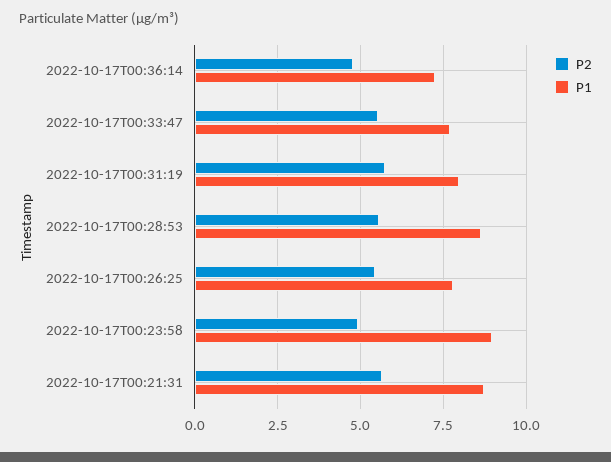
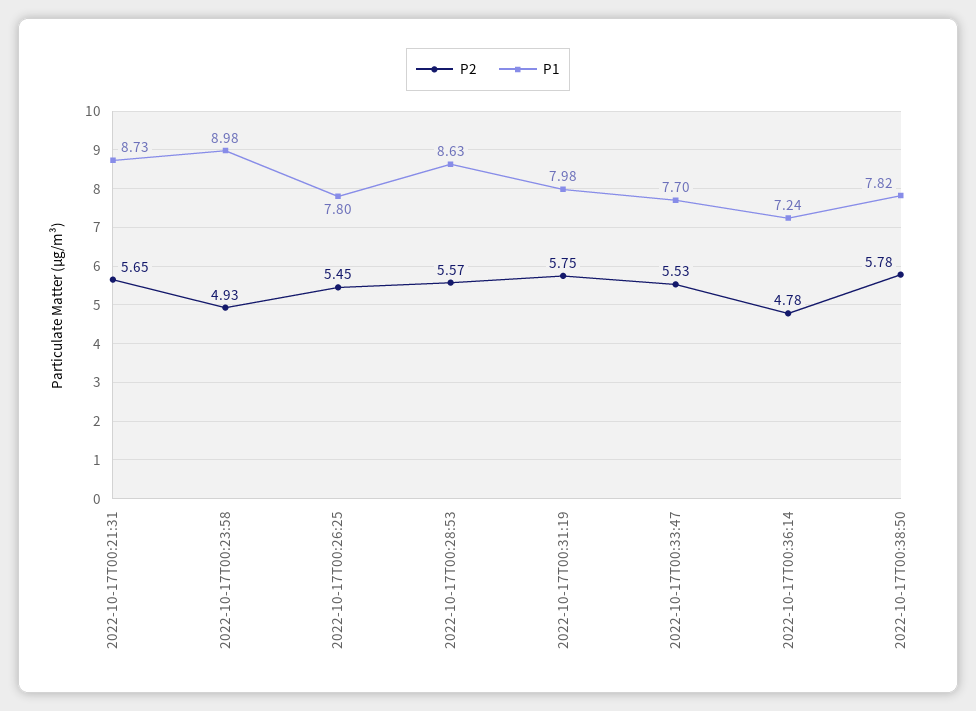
P2, 2022-10-17T00:38:50: none -> 5.78
P1, 2022-10-17T00:38:50: none -> 7.82

